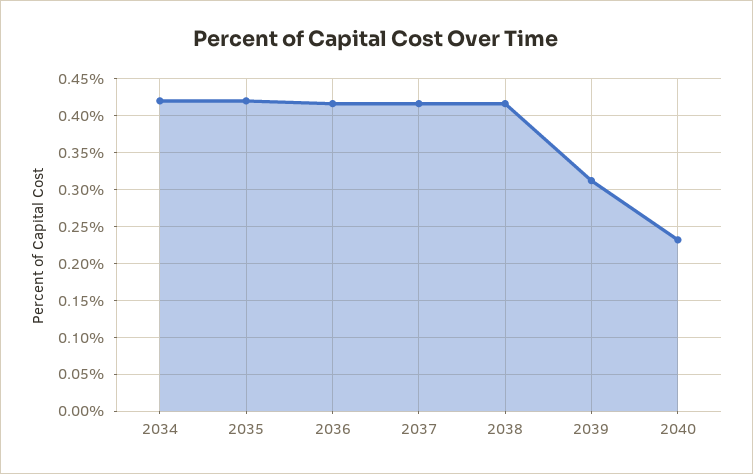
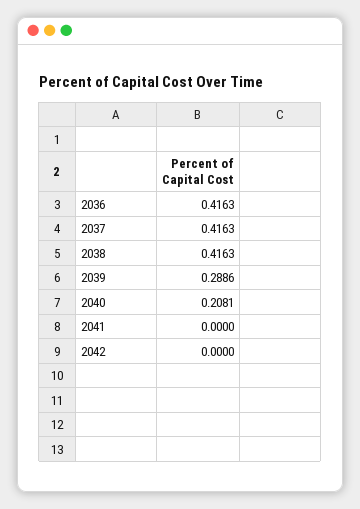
2034: 0.42 -> none
2035: 0.42 -> none
2039: 0.31 -> 0.2886
2040: 0.23 -> 0.2081
2041: none -> 0
2042: none -> 0

